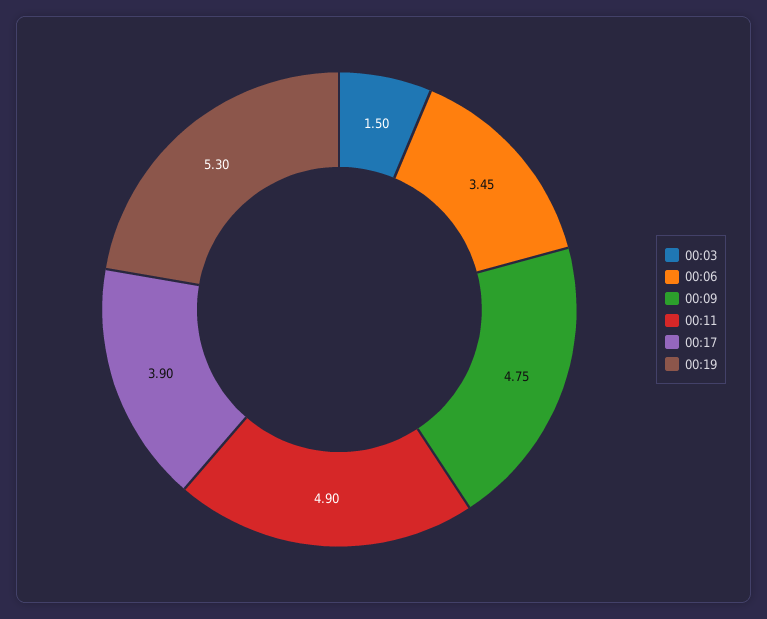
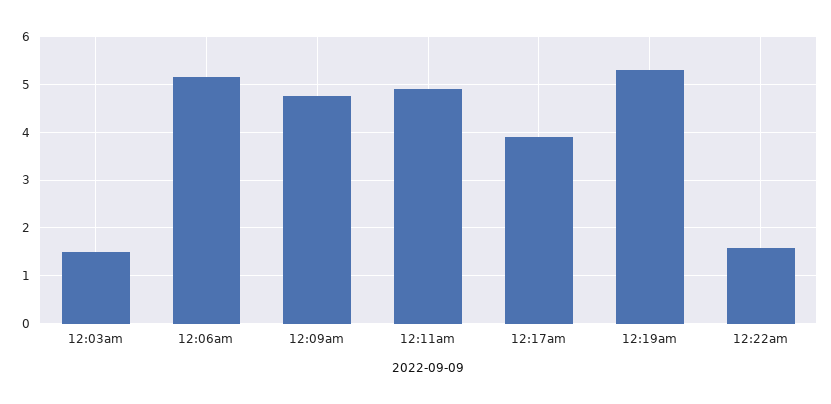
00:06: 3.45 -> 5.2
12:22am: none -> 1.6

